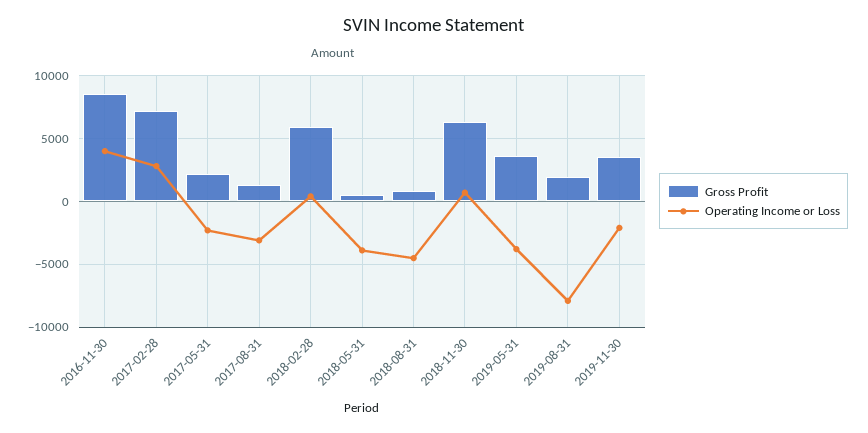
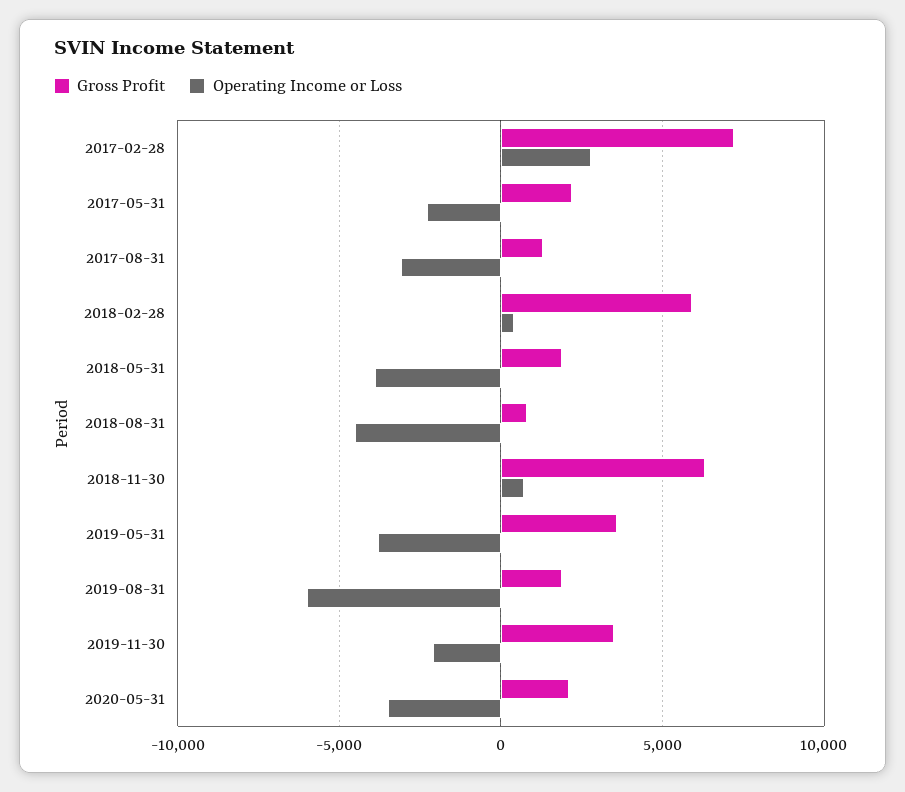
Gross Profit, 2016-11-30: 8500 -> none
Operating Income or Loss, 2016-11-30: 4000 -> none
Gross Profit, 2018-05-31: 500 -> 2000
Operating Income or Loss, 2019-08-31: -8000 -> -6000
Gross Profit, 2020-05-31: none -> 2000
Operating Income or Loss, 2020-05-31: none -> -3500

